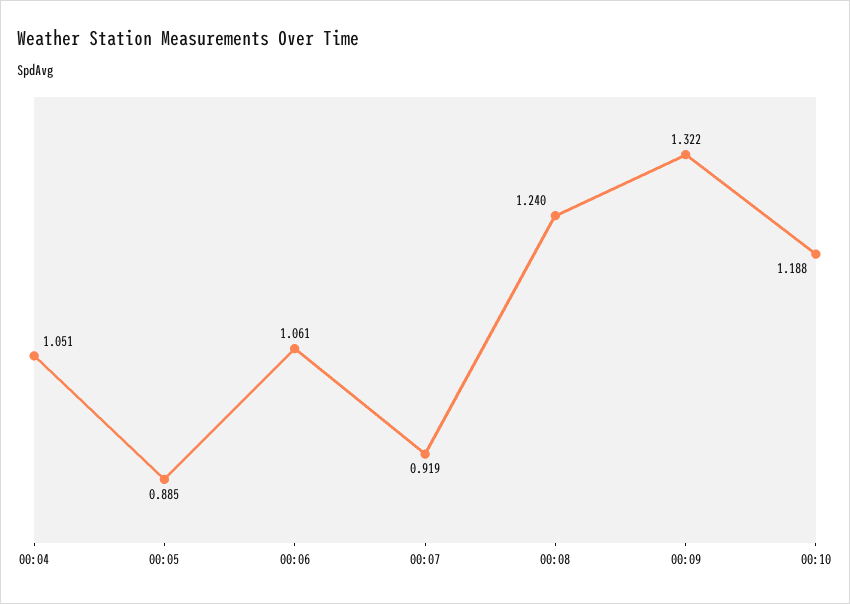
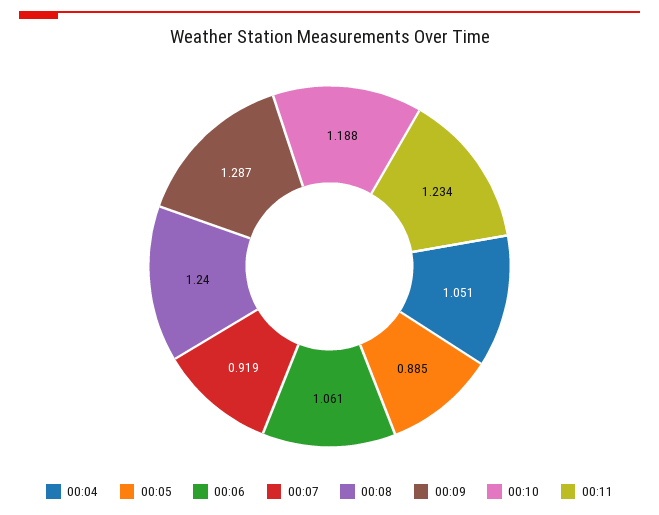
00:09: 1.322 -> 1.287
00:11: none -> 1.234

